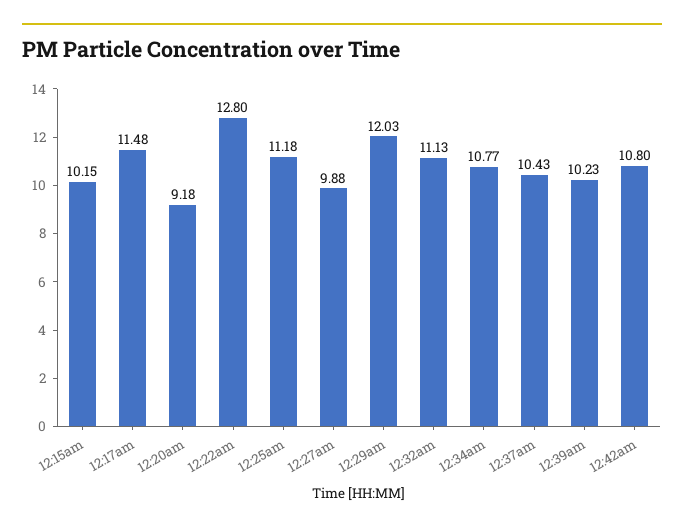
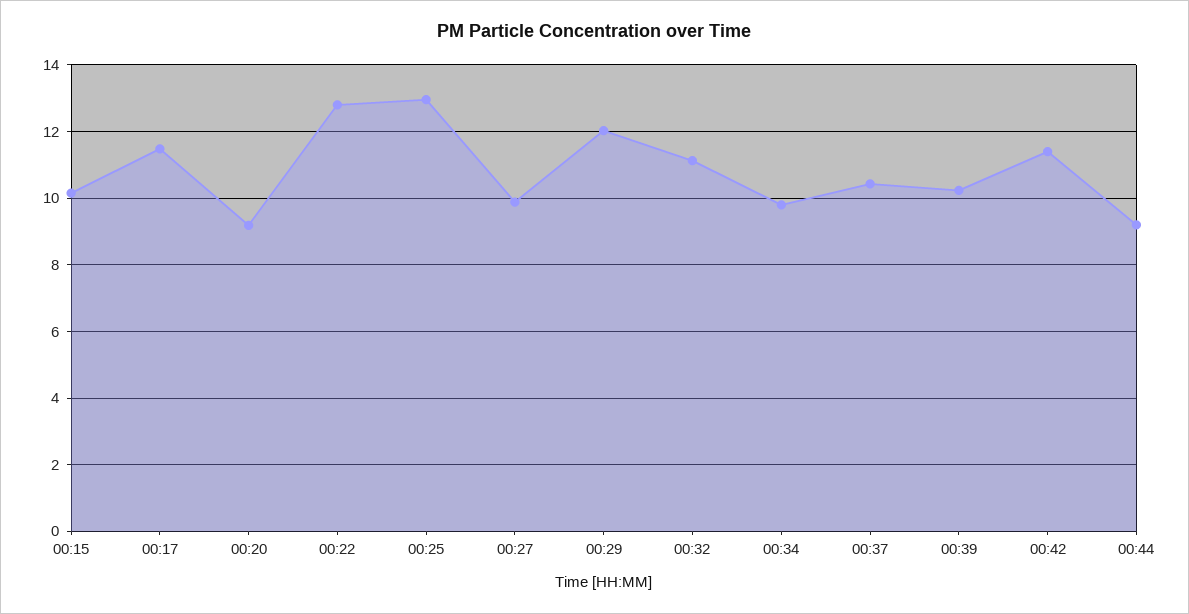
12:25am: 11.18 -> 13
12:34am: 10.77 -> 9.8
12:42am: 10.8 -> 11.4
00:44: none -> 9.2

